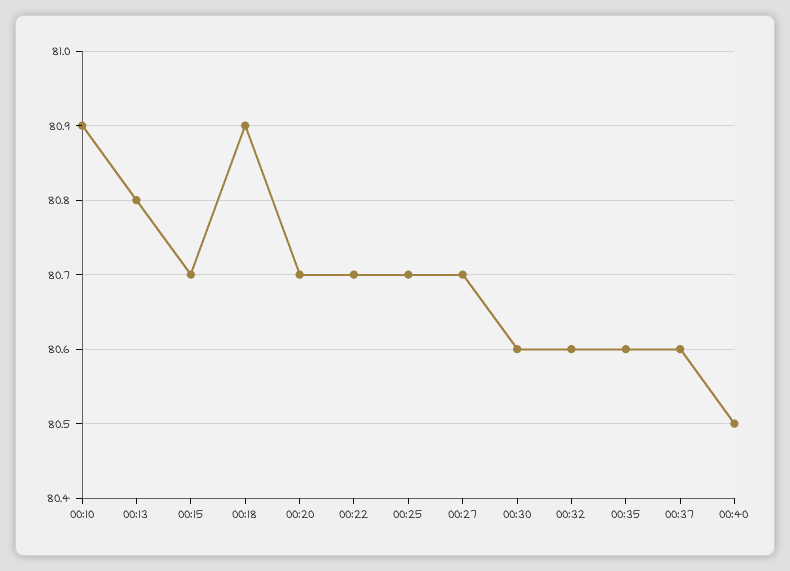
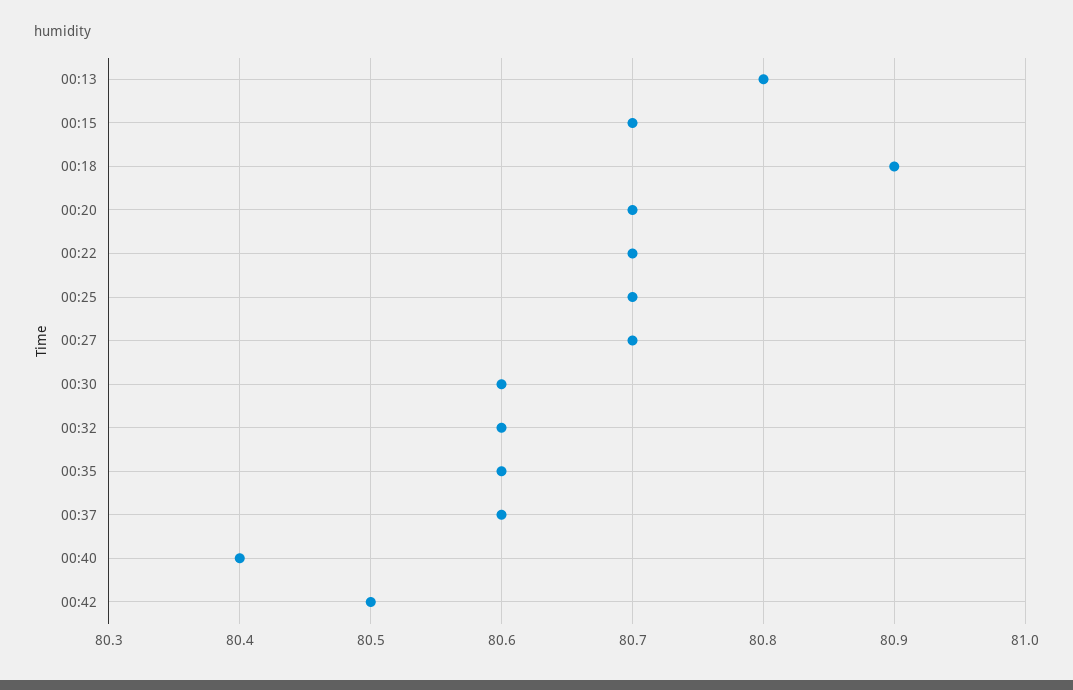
00:10: 80.9 -> none
00:40: 80.5 -> 80.4
00:42: none -> 80.5

